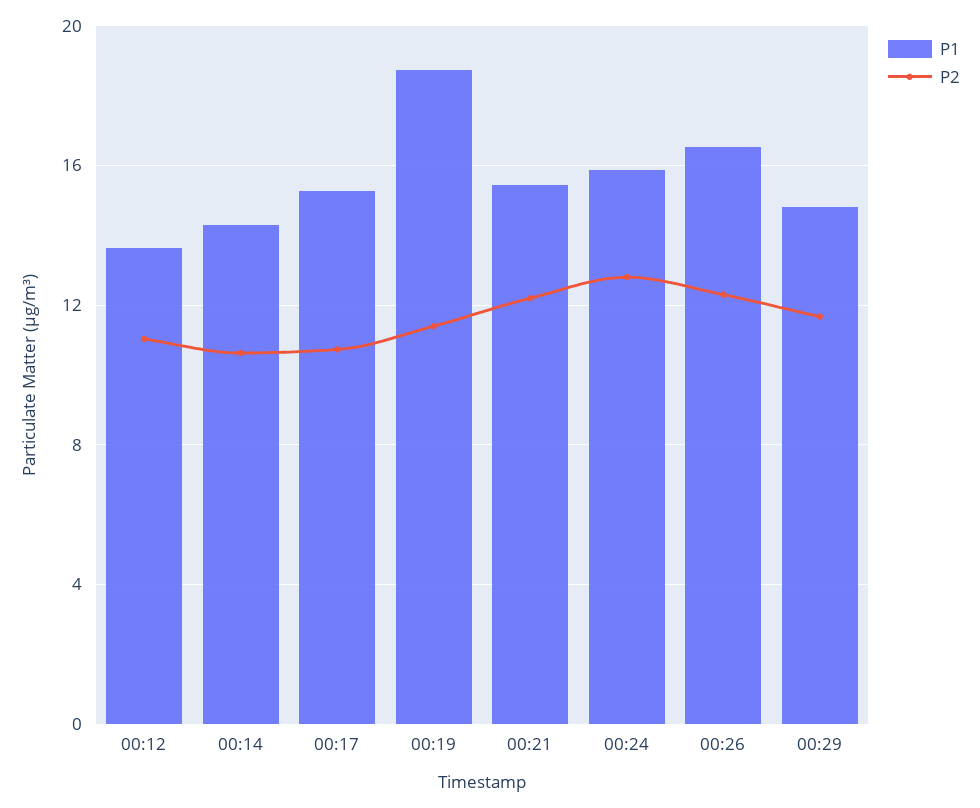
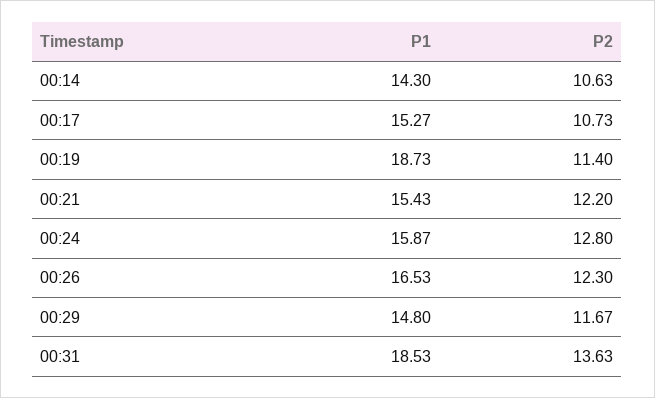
P1, 00:12: 13.5 -> none
P2, 00:12: 11 -> none
P1, 00:31: none -> 18.53
P2, 00:31: none -> 13.63

